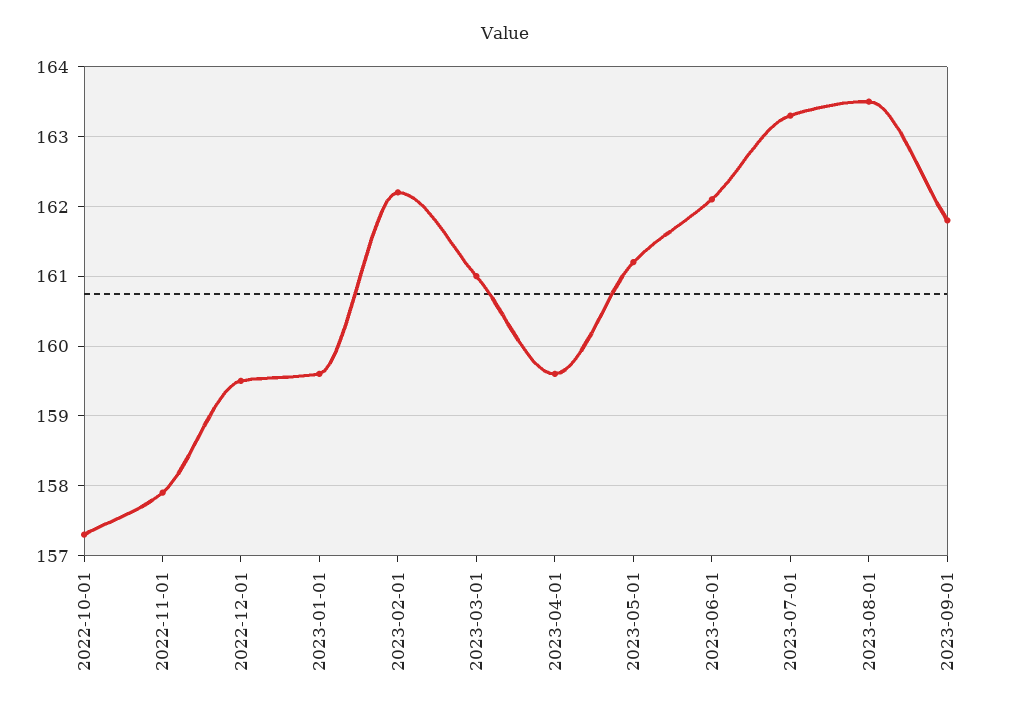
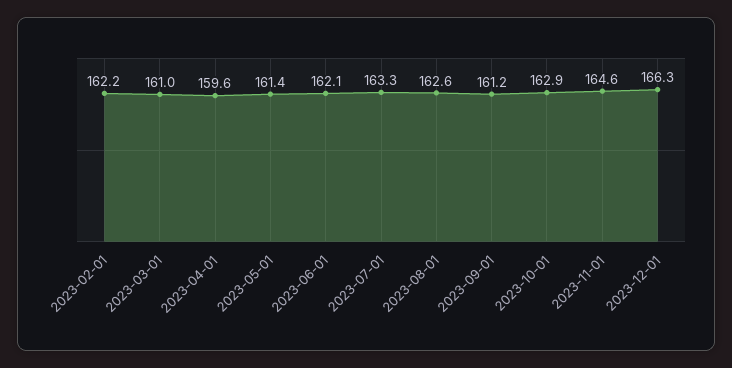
2022-10-01: 157.3 -> none
2022-11-01: 157.9 -> none
2022-12-01: 159.5 -> none
2023-01-01: 159.6 -> none
2023-05-01: 161.2 -> 161.4
2023-08-01: 163.5 -> 162.6
2023-09-01: 161.8 -> 161.2
2023-10-01: none -> 162.9
2023-11-01: none -> 164.6
2023-12-01: none -> 166.3

